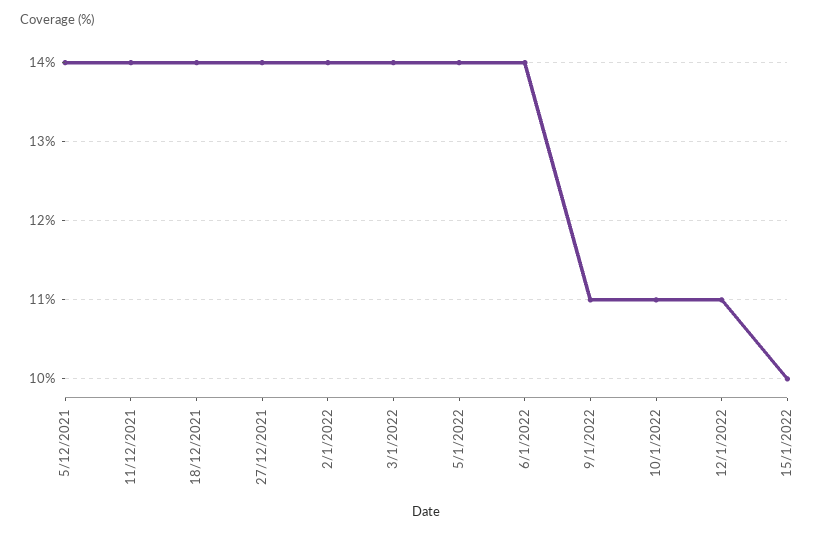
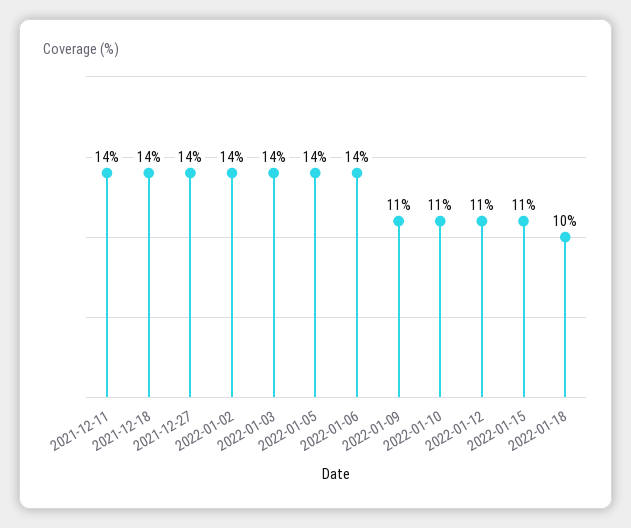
5/12/2021: 14 -> none
15/1/2022: 10 -> 11
2022-01-18: none -> 10

